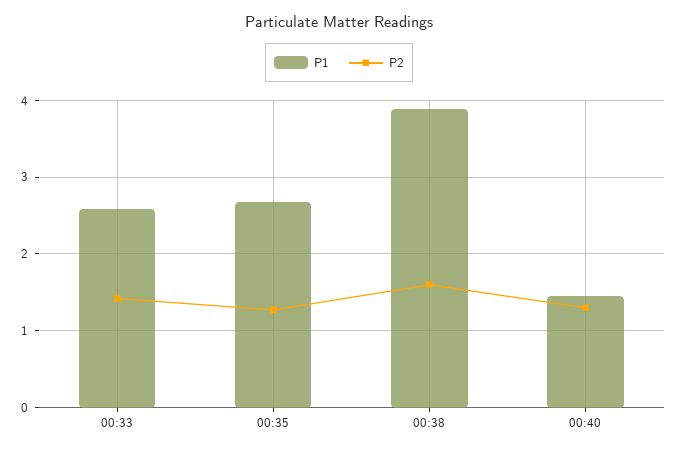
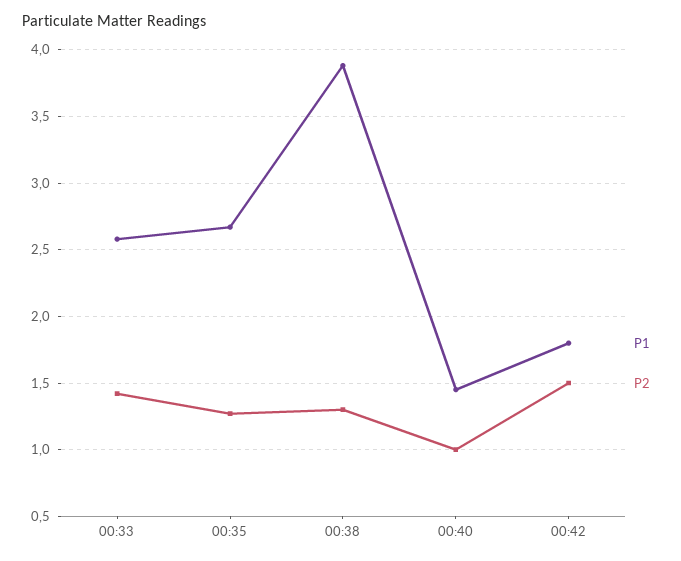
P2, 00:38: 1.6 -> 1.3
P2, 00:40: 1.3 -> 1
P1, 00:42: none -> 1.8
P2, 00:42: none -> 1.5

